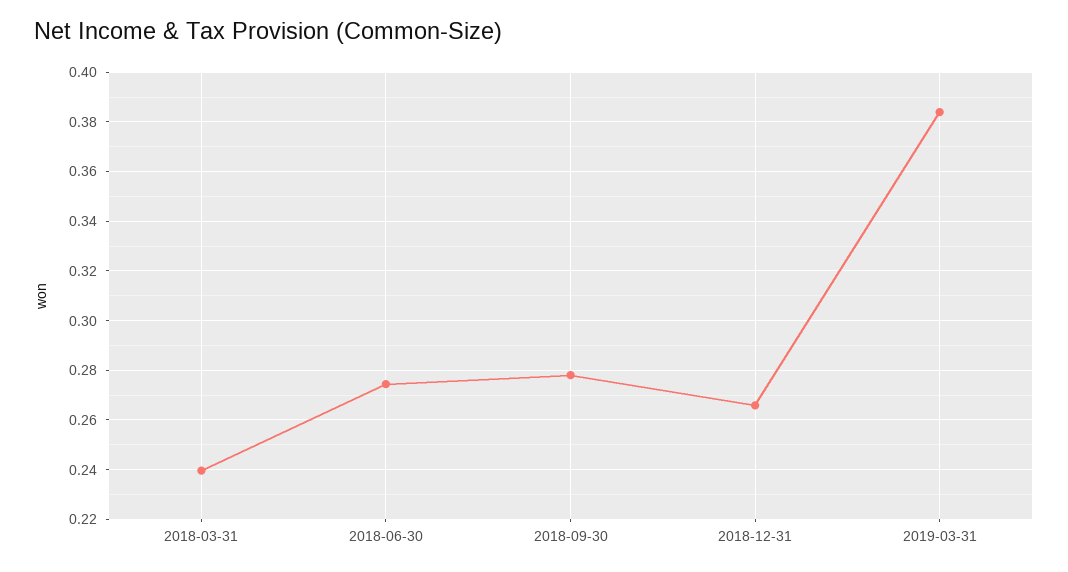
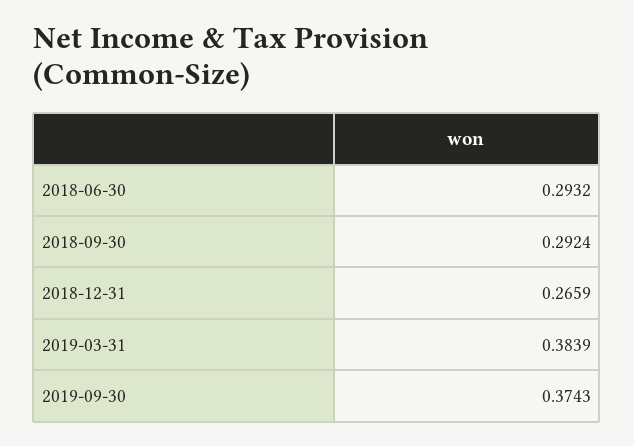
2018-03-31: 0.24 -> none
2018-06-30: 0.275 -> 0.2932
2018-09-30: 0.2775 -> 0.2924
2019-09-30: none -> 0.3743

